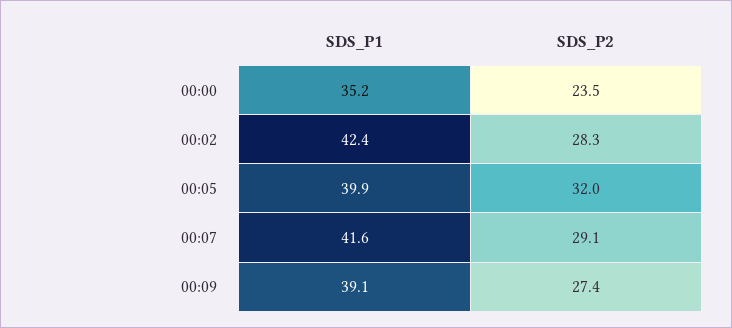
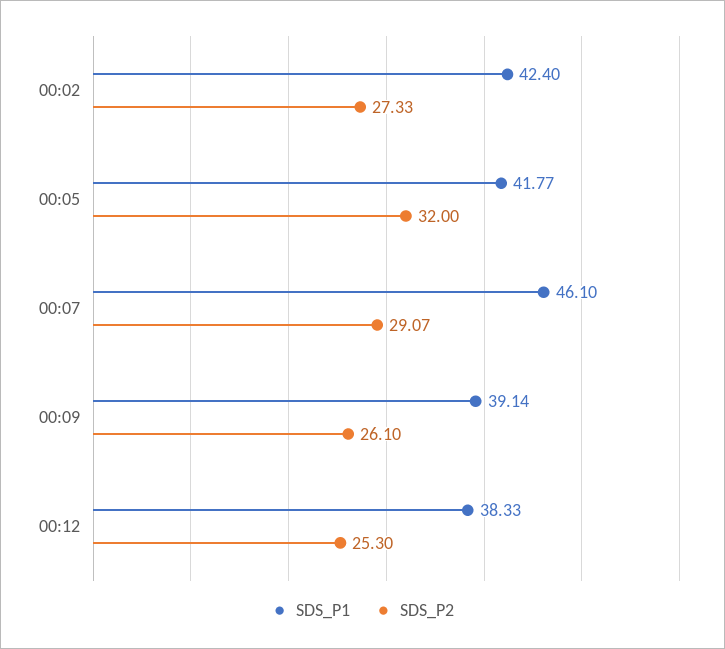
SDS_P1, 00:00: 35.2 -> none
SDS_P2, 00:00: 23.5 -> none
SDS_P2, 00:02: 28.3 -> 27.33
SDS_P1, 00:05: 39.9 -> 41.77
SDS_P1, 00:07: 41.6 -> 46.1
SDS_P2, 00:09: 27.4 -> 26.1
SDS_P1, 00:12: none -> 38.33
SDS_P2, 00:12: none -> 25.3

